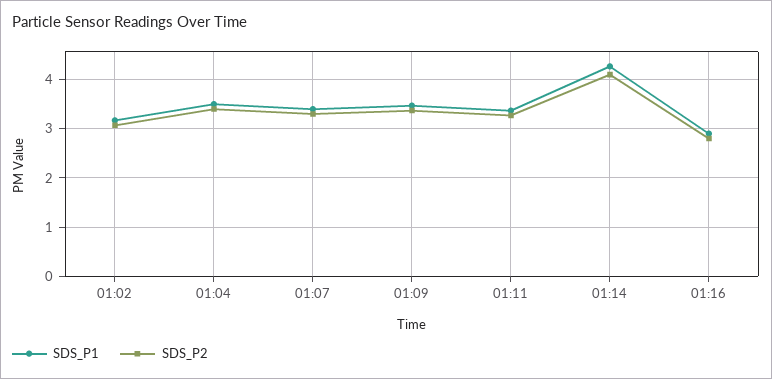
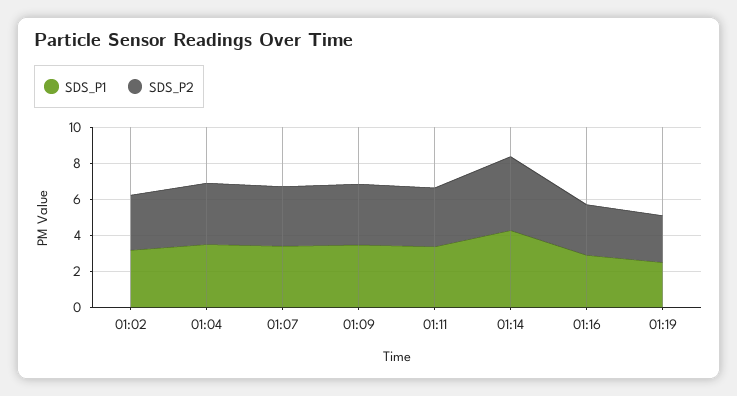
SDS_P1, 01:19: none -> 2.5
SDS_P2, 01:19: none -> 2.5

